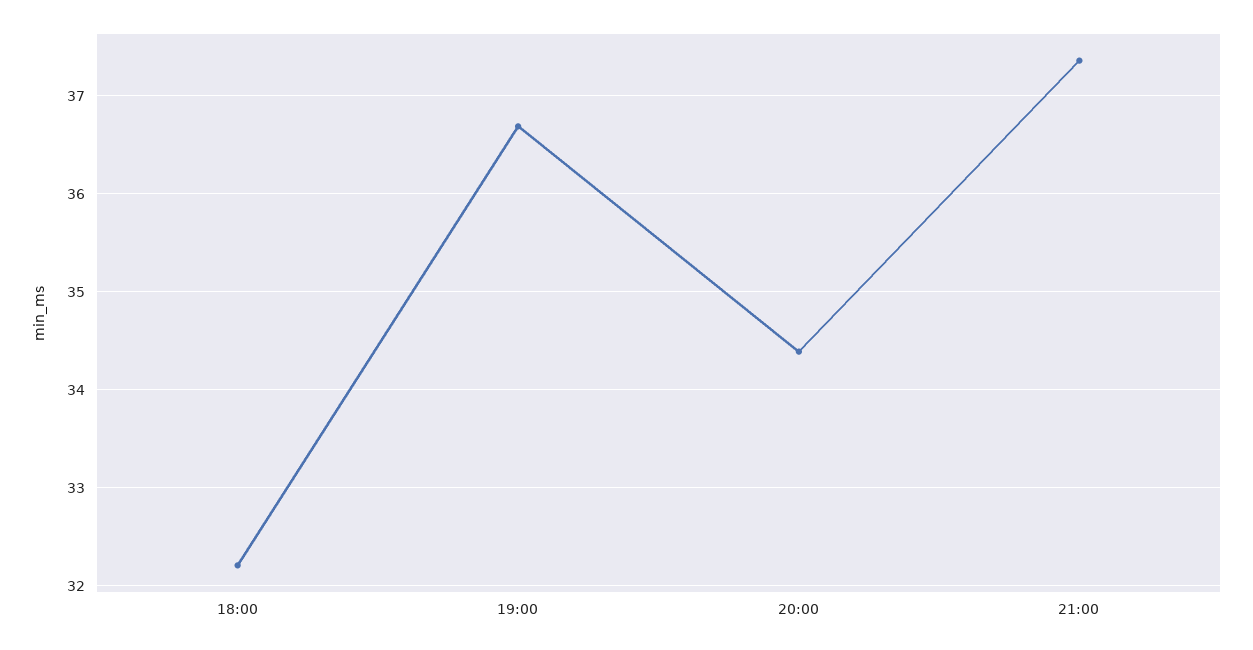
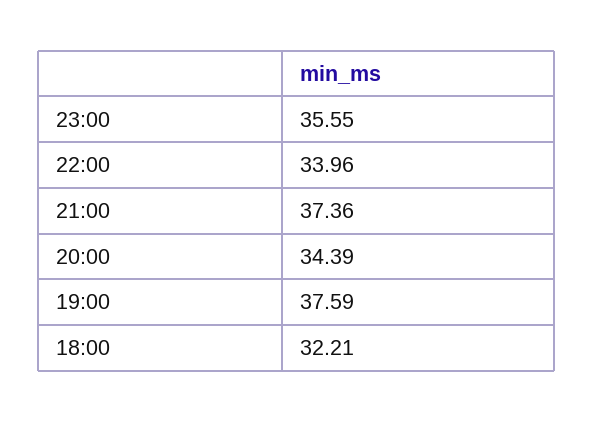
19:00: 36.7 -> 37.59
23:00: none -> 35.55
22:00: none -> 33.96

